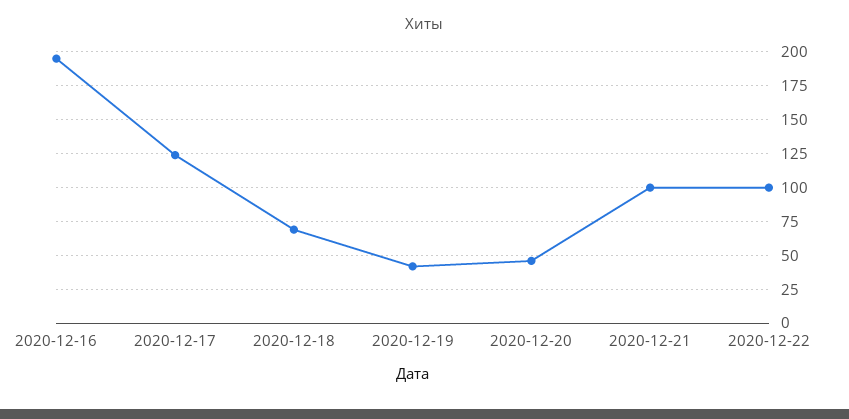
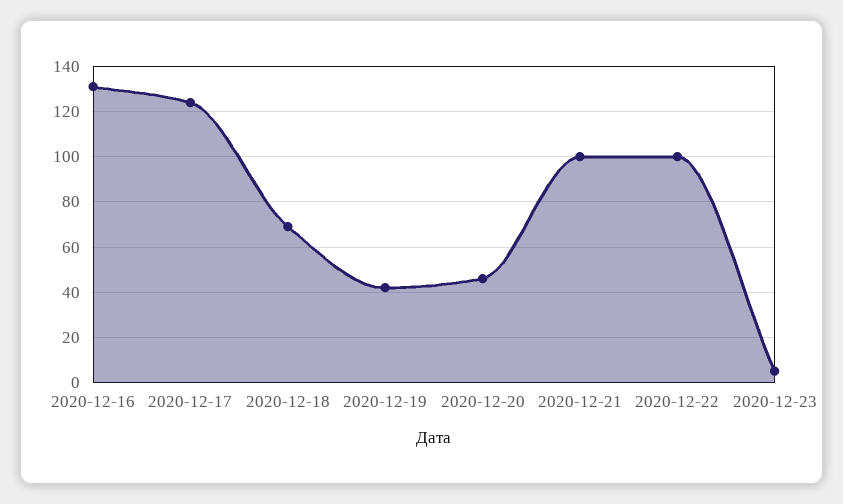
2020-12-16: 195 -> 130
2020-12-23: none -> 5

